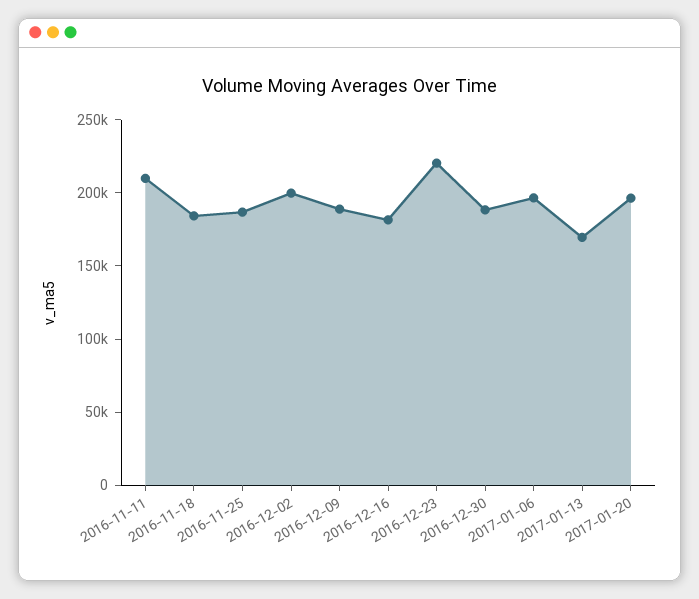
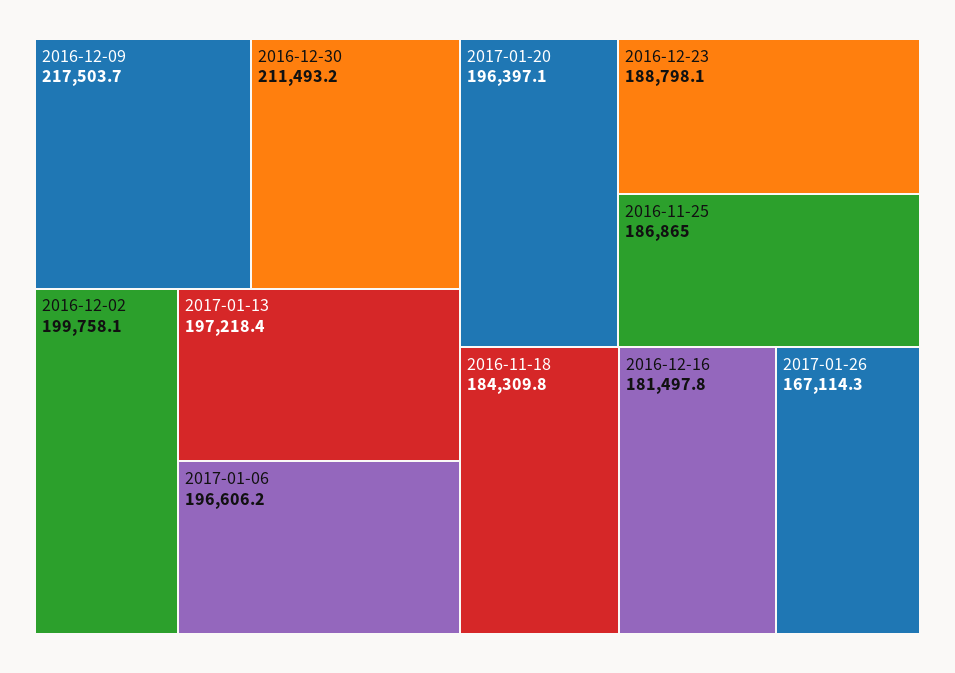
2016-11-11: 210000 -> none
2016-12-09: 190000 -> 217503.7
2016-12-23: 220000 -> 188798.1
2016-12-30: 190000 -> 211493.2
2017-01-13: 170000 -> 197218.4
2017-01-26: none -> 167114.3

